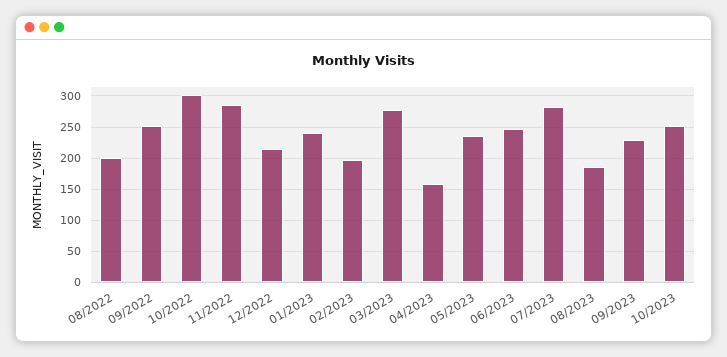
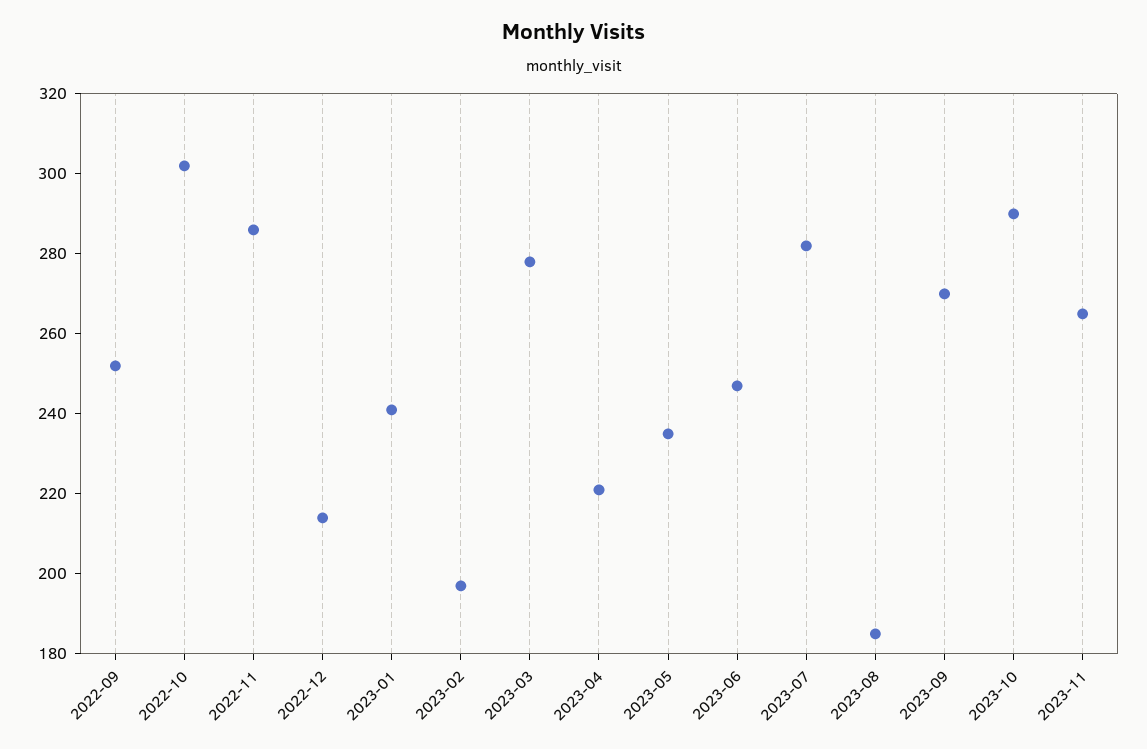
08/2022: 200 -> none
04/2023: 160 -> 220
09/2023: 230 -> 270
10/2023: 250 -> 290
2023-11: none -> 265

